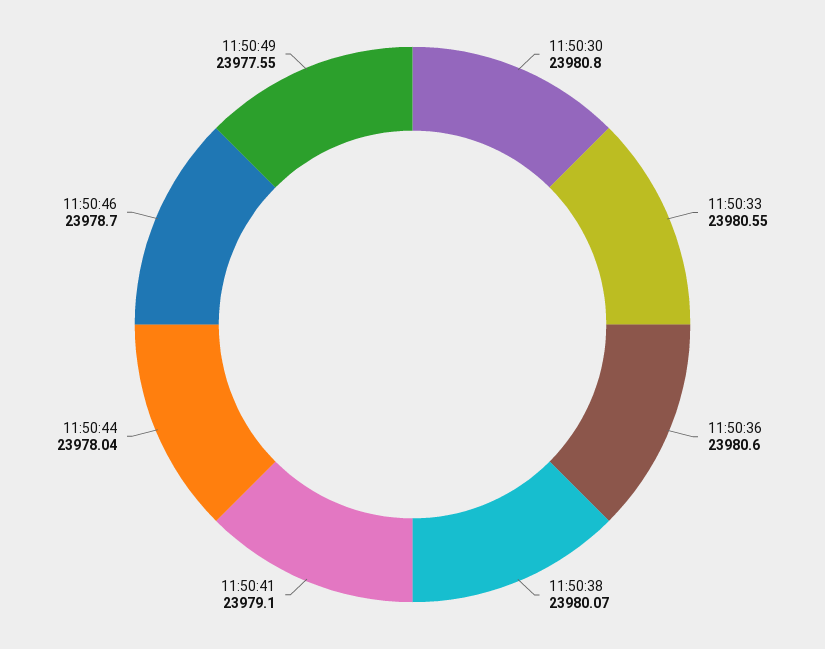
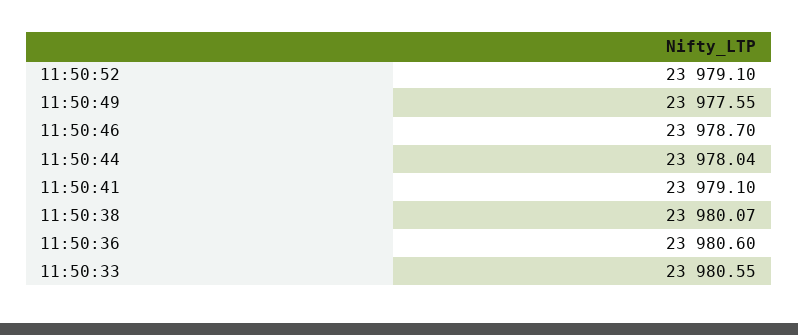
11:50:30: 23980.8 -> none
11:50:52: none -> 23979.1

